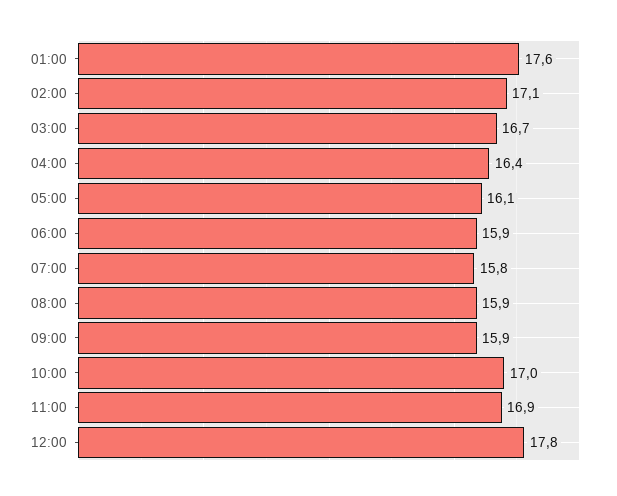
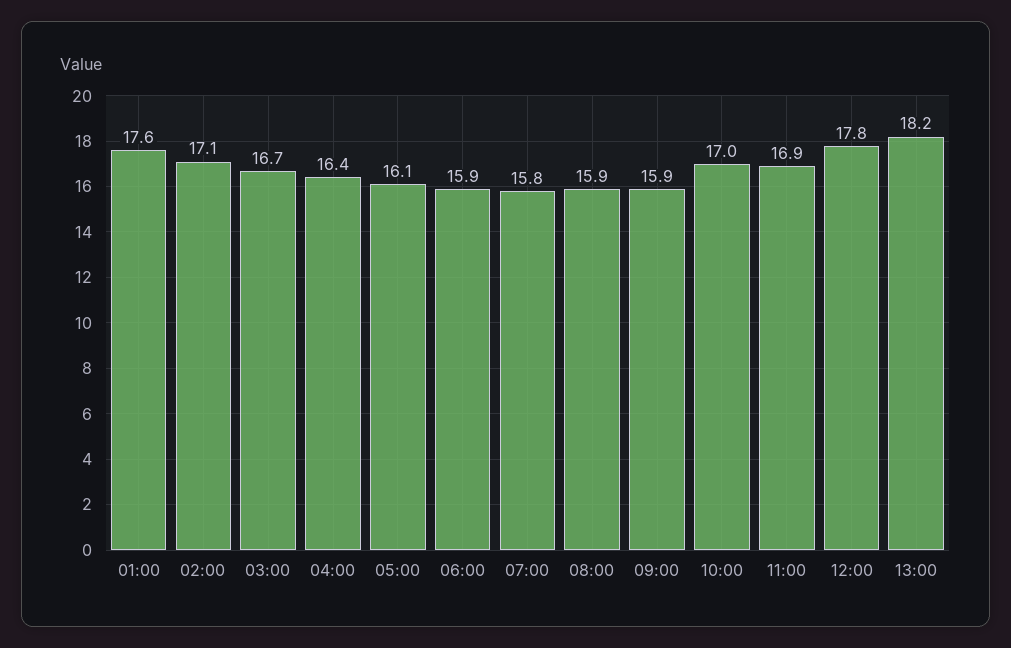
13:00: none -> 18.2

